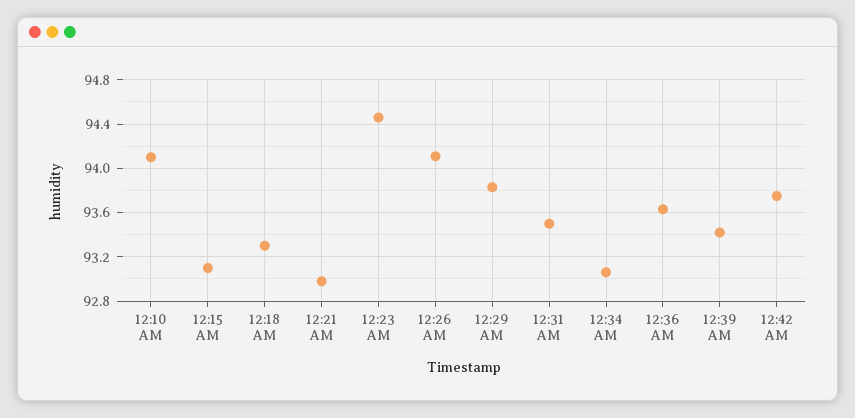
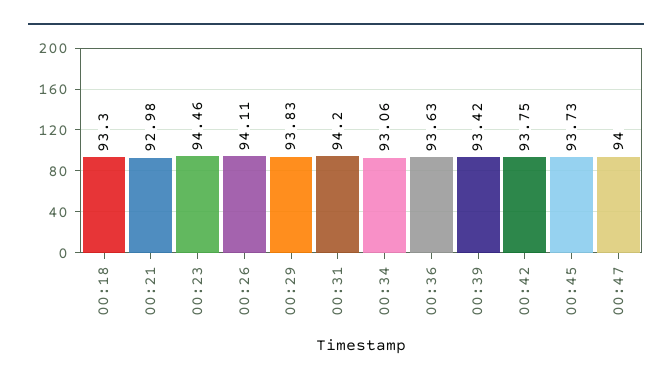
12:10 AM: 94.1 -> none
12:15 AM: 93.1 -> none
12:31 AM: 93.5 -> 94.2
00:45: none -> 93.73
00:47: none -> 94

